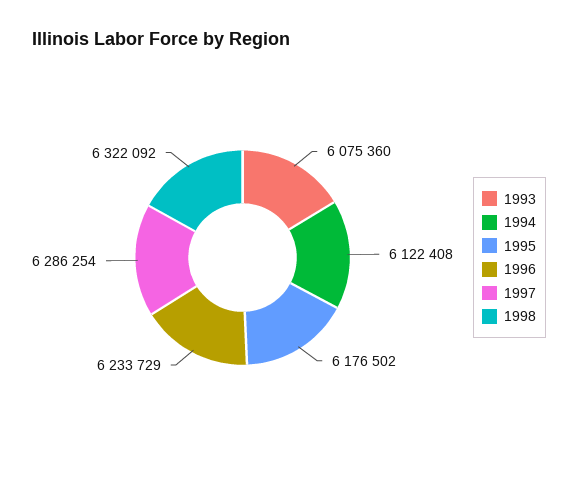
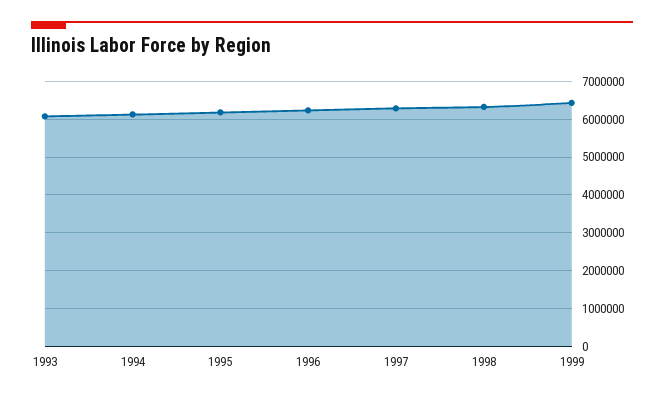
1999: none -> 6400000

